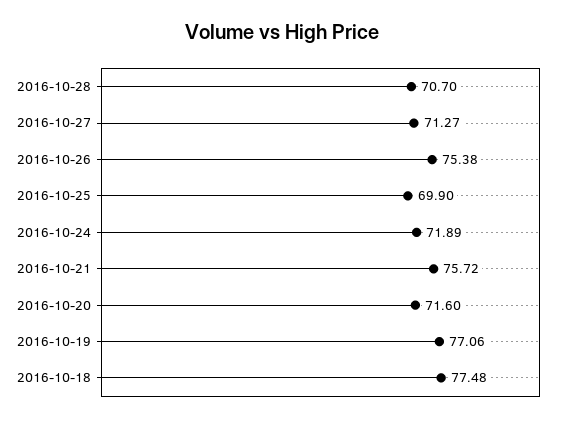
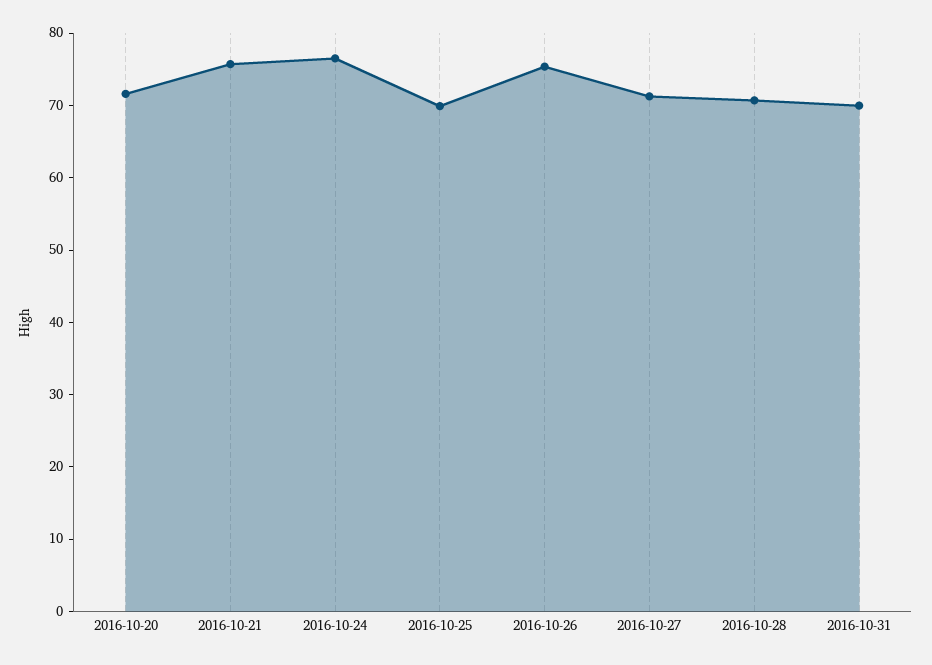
2016-10-24: 71.89 -> 76
2016-10-19: 77.06 -> none
2016-10-18: 77.48 -> none
2016-10-31: none -> 70

